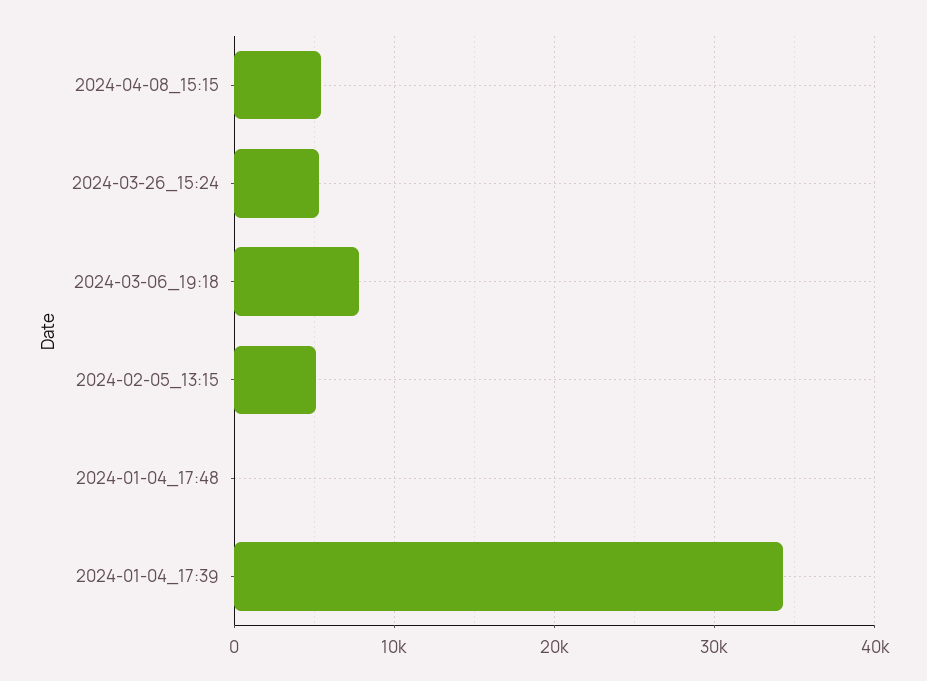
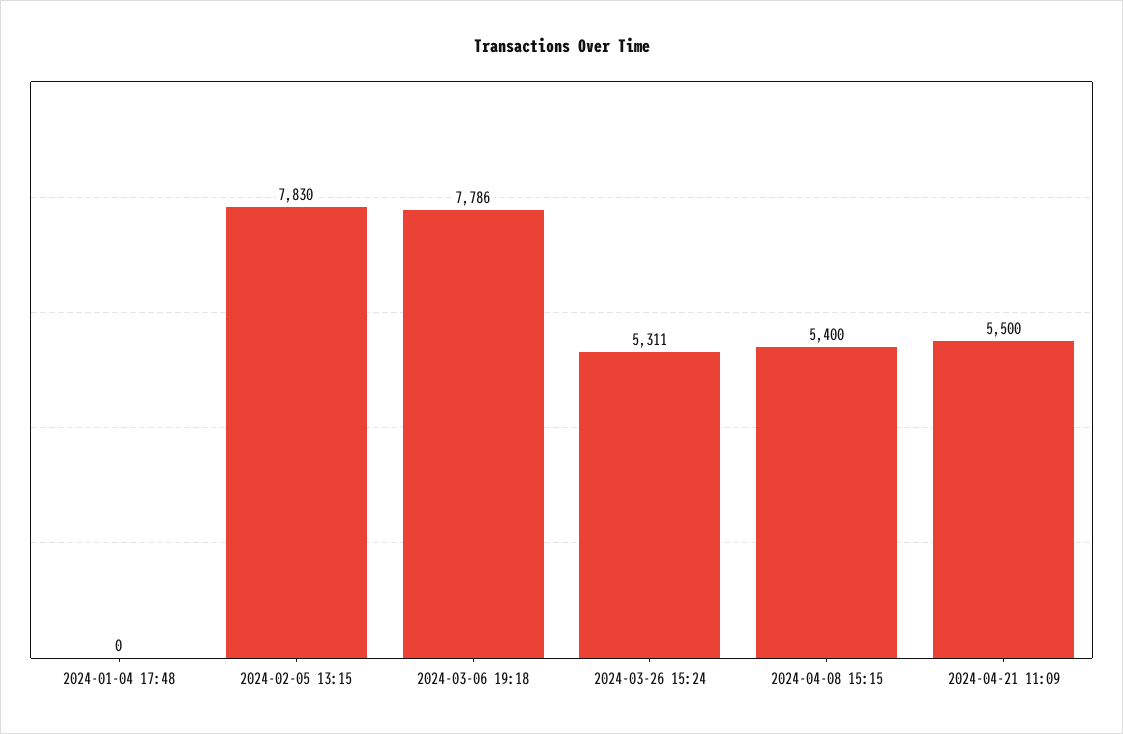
2024-02-05_13:15: 5000 -> 7830
2024-01-04_17:39: 34000 -> none
2024-04-21 11:09: none -> 5500

